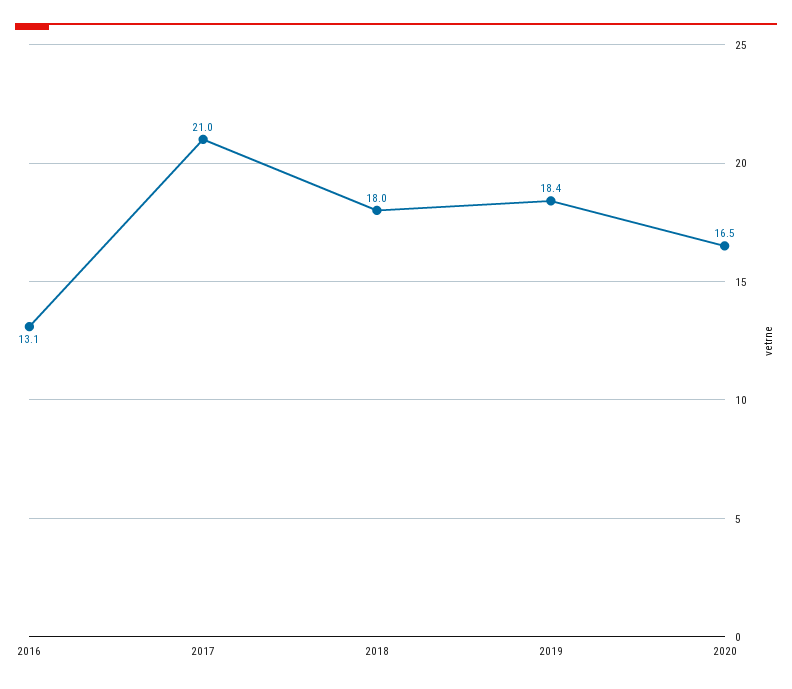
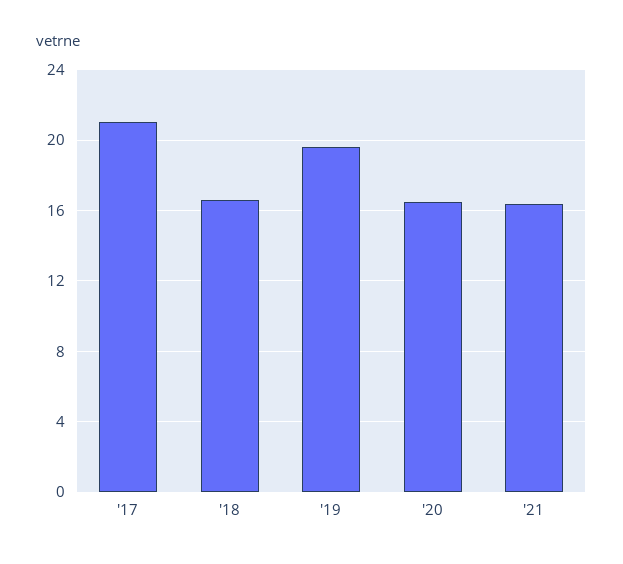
2016: 13.1 -> none
2018: 18 -> 16.5
2019: 18.4 -> 19.5
'21: none -> 16.5

